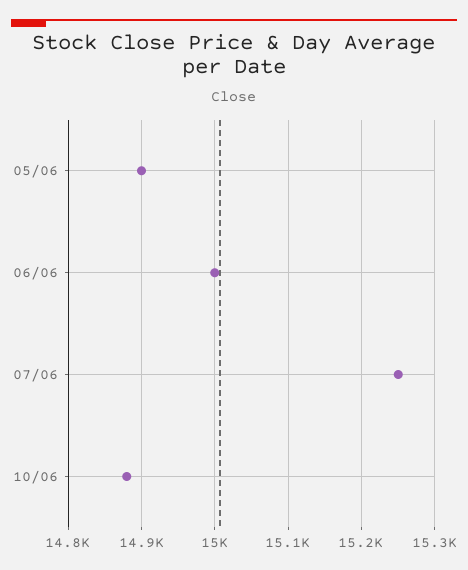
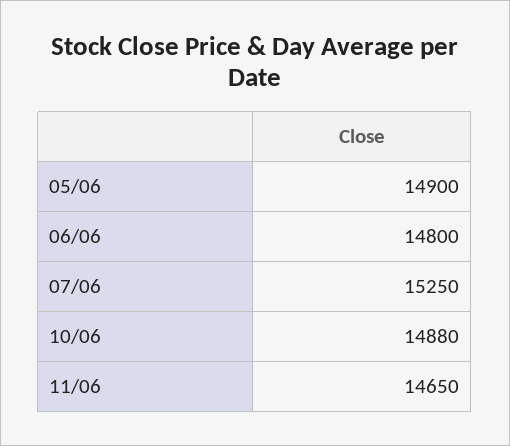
06/06: 15000 -> 14800
11/06: none -> 14650

